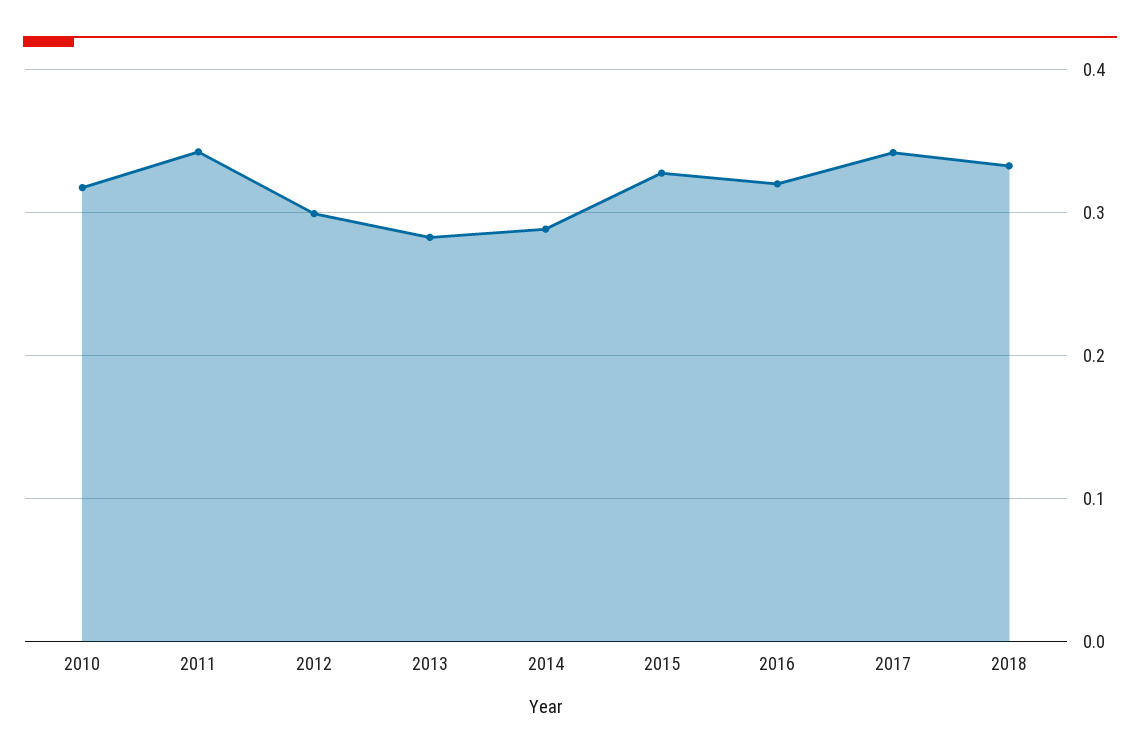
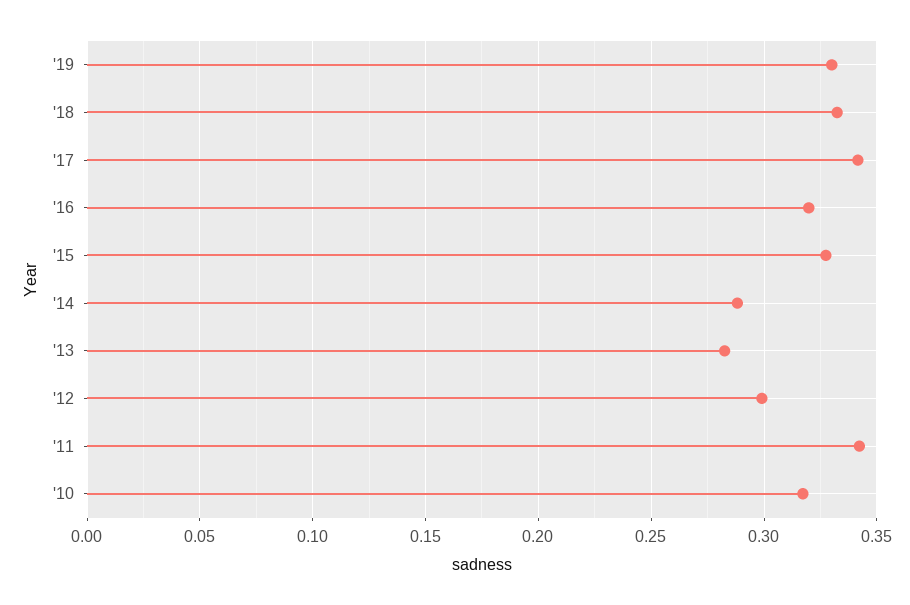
'19: none -> 0.33

